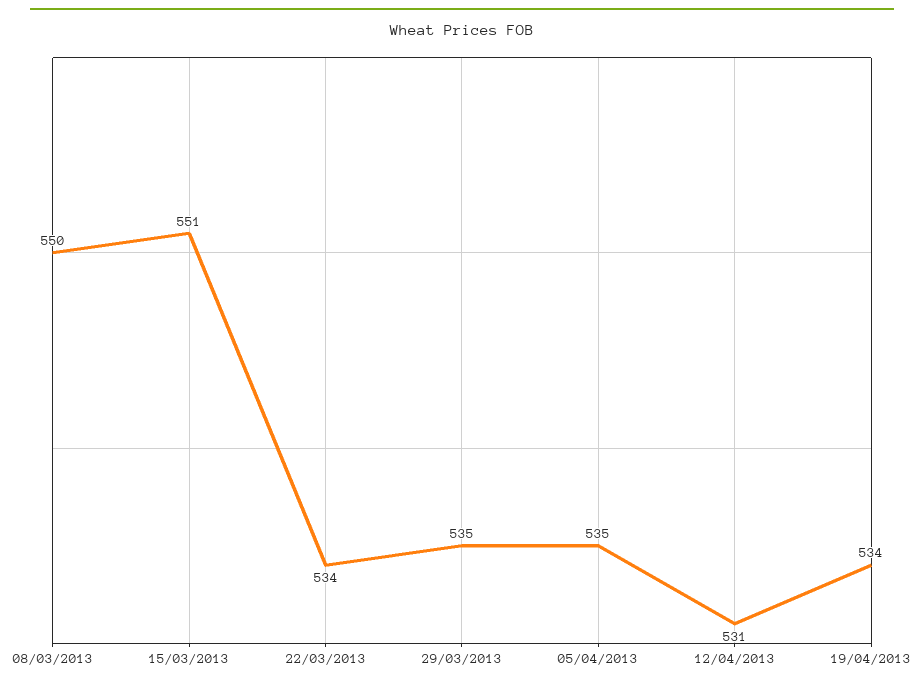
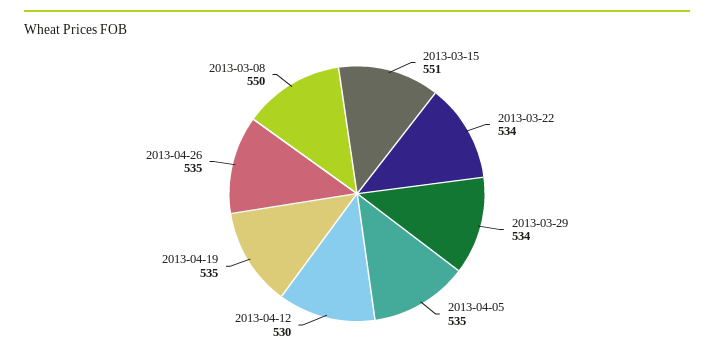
29/03/2013: 535 -> 534
12/04/2013: 531 -> 530
19/04/2013: 534 -> 535
2013-04-26: none -> 535

